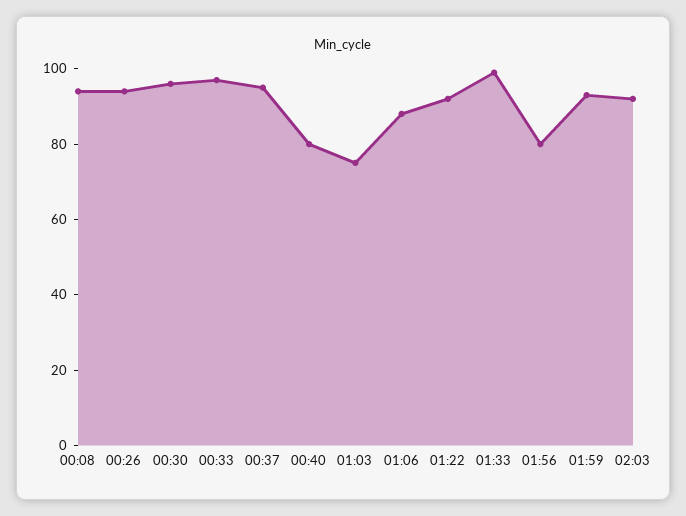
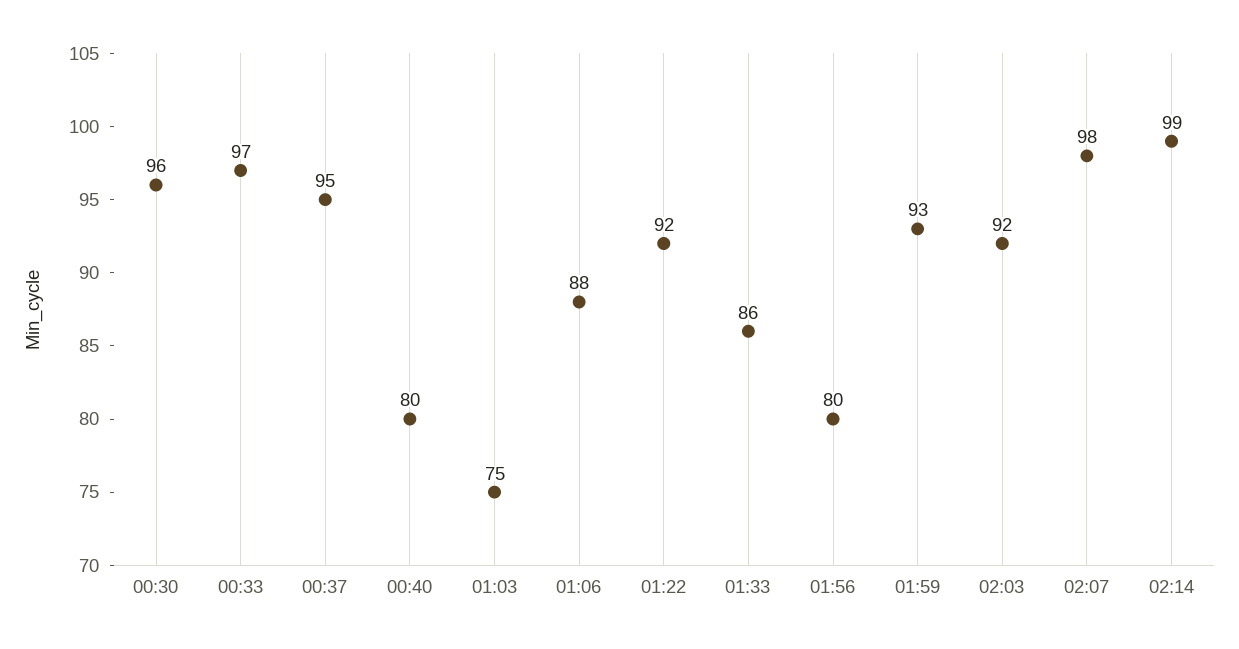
00:08: 95 -> none
00:26: 95 -> none
01:33: 100 -> 86
02:07: none -> 98
02:14: none -> 99

